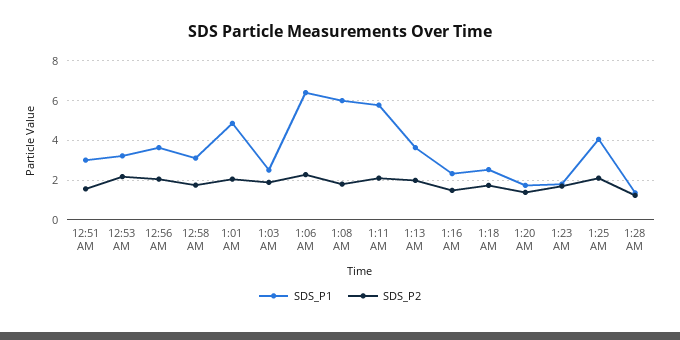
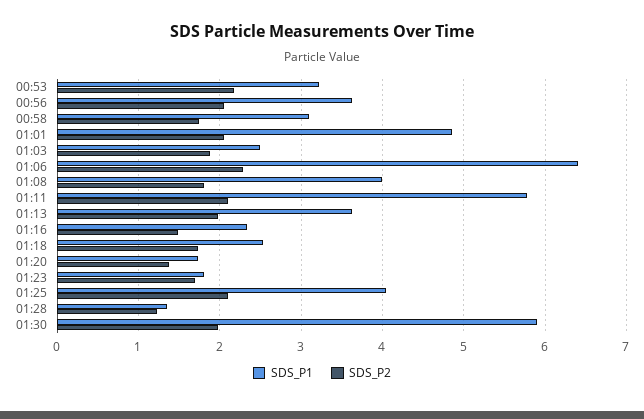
SDS_P1, 12:51 AM: 3 -> none
SDS_P2, 12:51 AM: 1.5 -> none
SDS_P1, 1:08 AM: 6 -> 4
SDS_P1, 01:30: none -> 5.9
SDS_P2, 01:30: none -> 2

